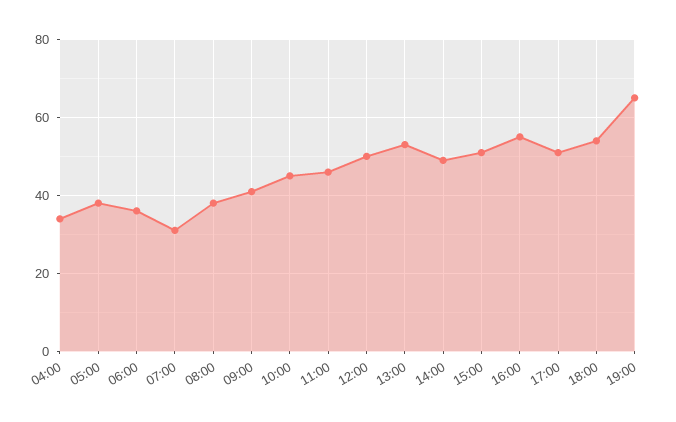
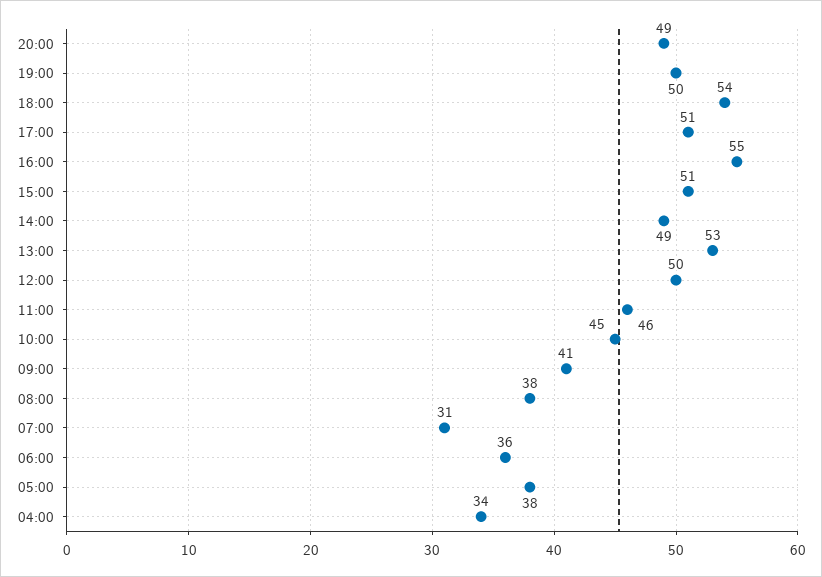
19:00: 65 -> 50
20:00: none -> 49

